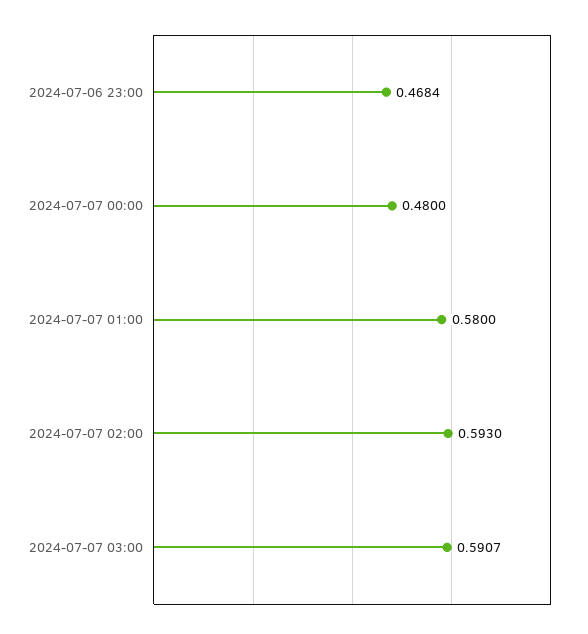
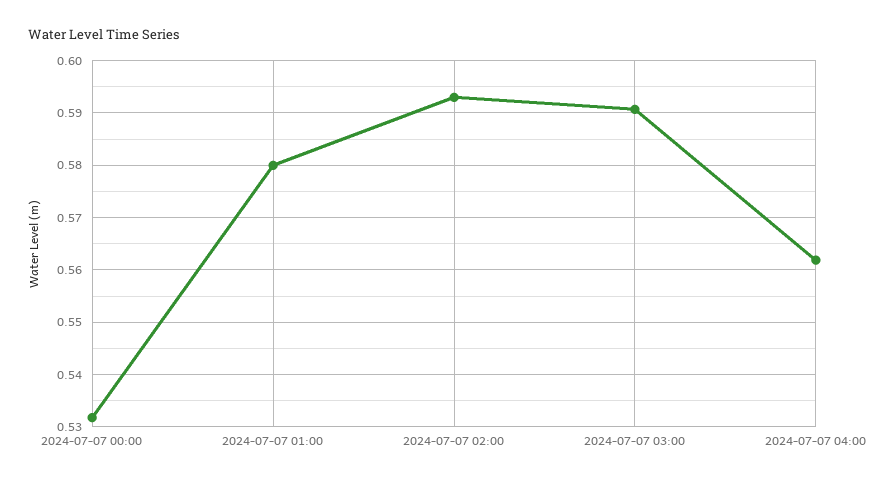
2024-07-06 23:00: 0.4684 -> none
2024-07-07 00:00: 0.48 -> 0.532
2024-07-07 04:00: none -> 0.562

